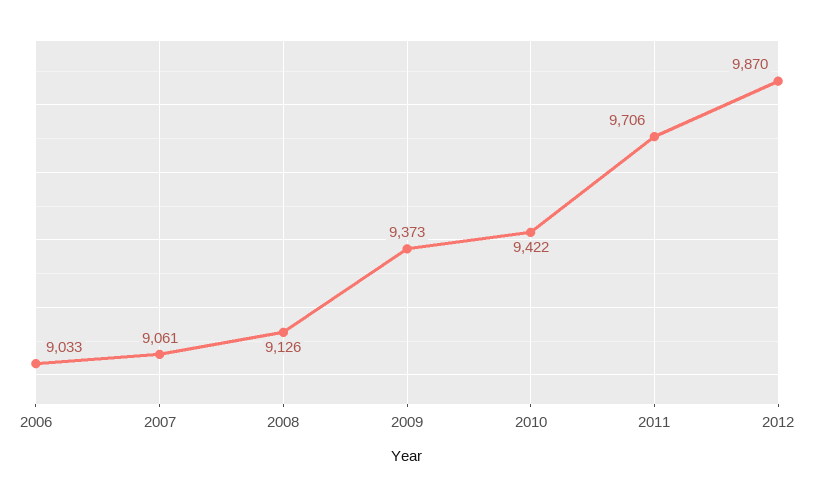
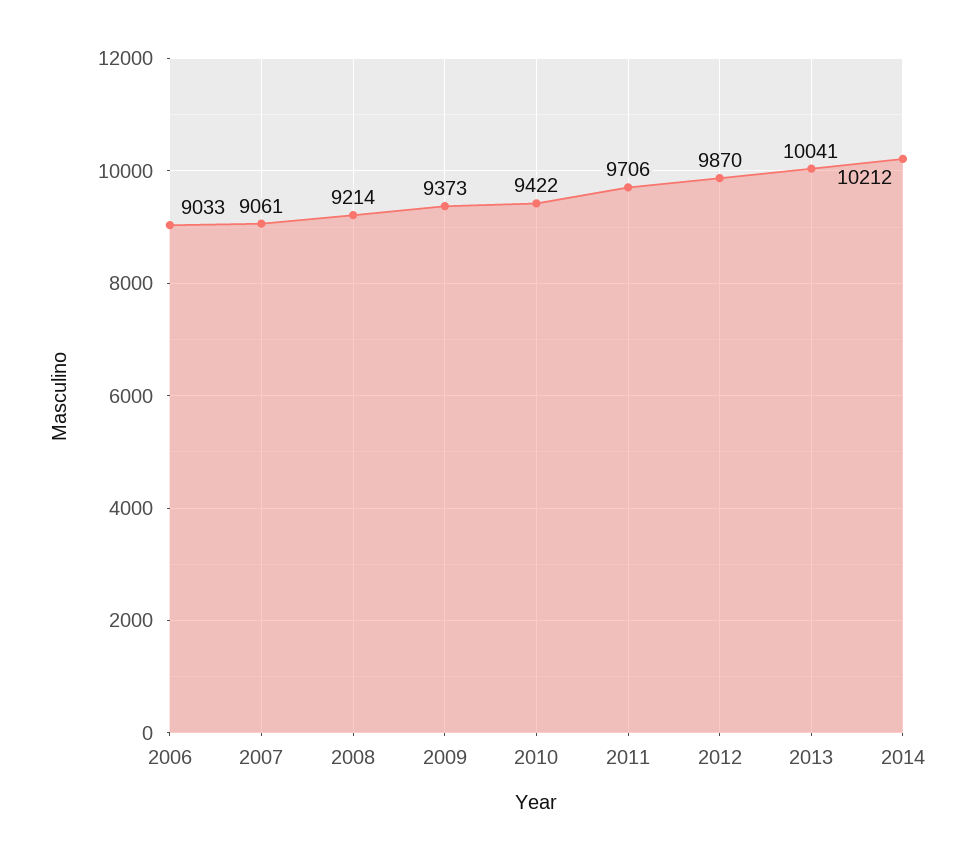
2008: 9126 -> 9214
2013: none -> 10041
2014: none -> 10212

